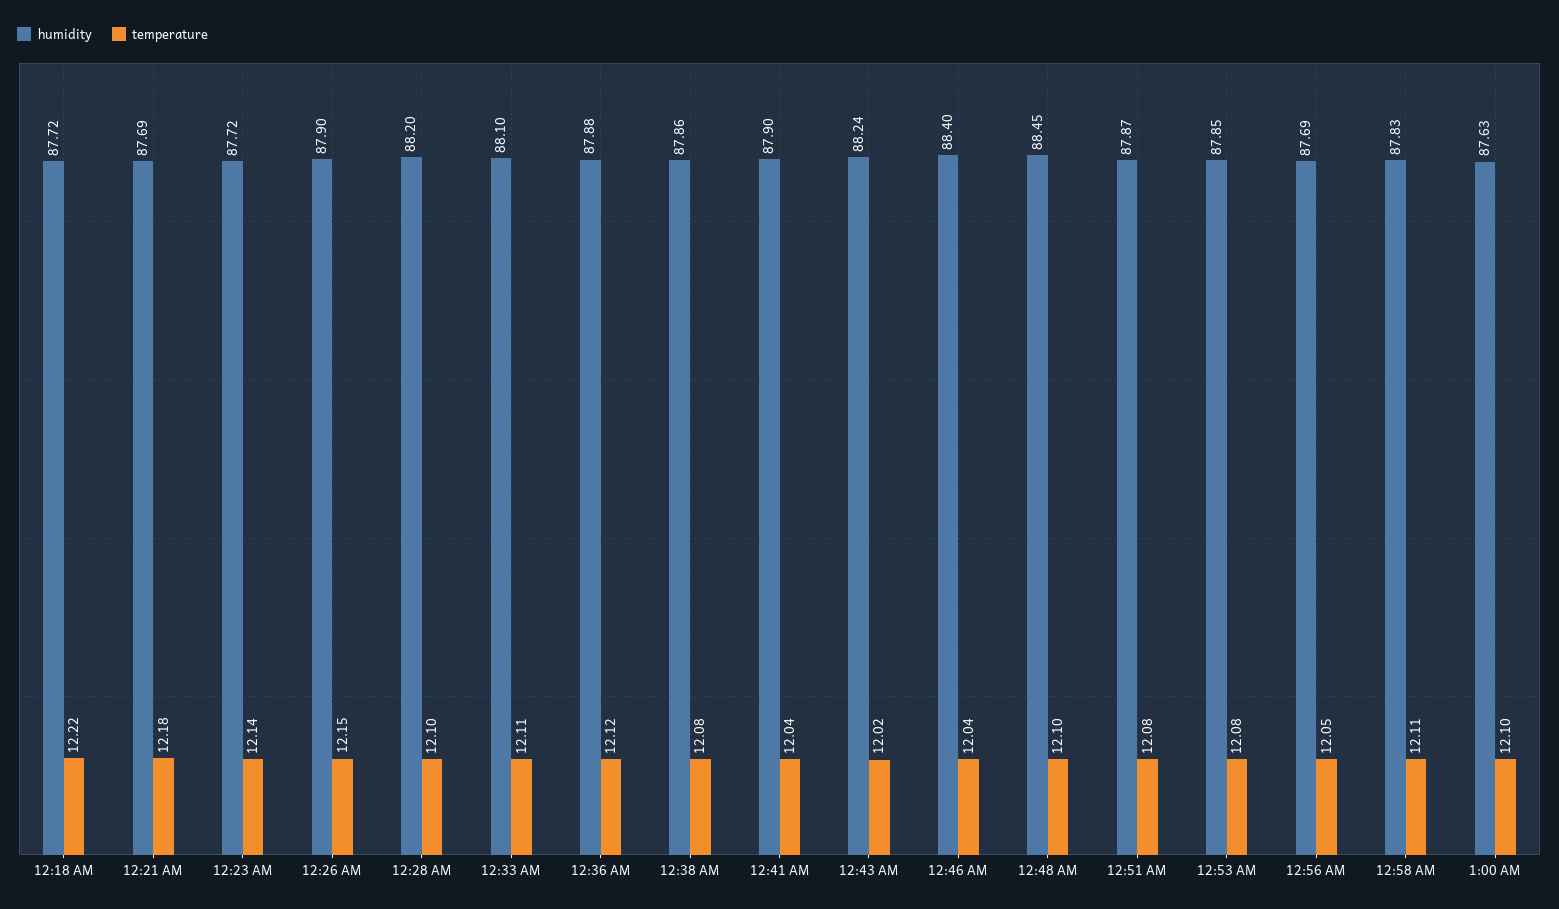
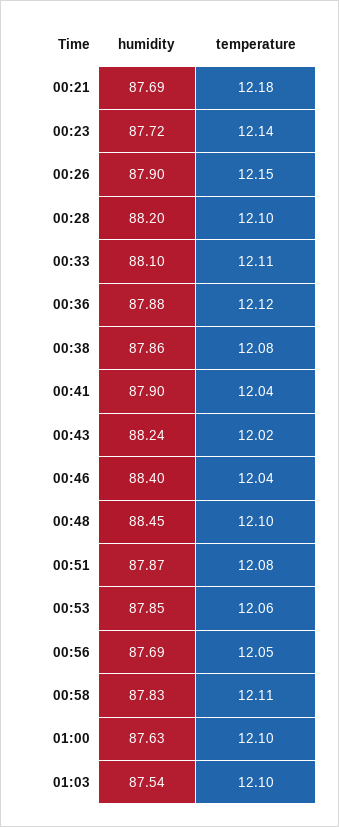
humidity, 12:18 AM: 87.72 -> none
temperature, 12:18 AM: 12.22 -> none
temperature, 12:53 AM: 12.08 -> 12.06
humidity, 01:03: none -> 87.54
temperature, 01:03: none -> 12.1

